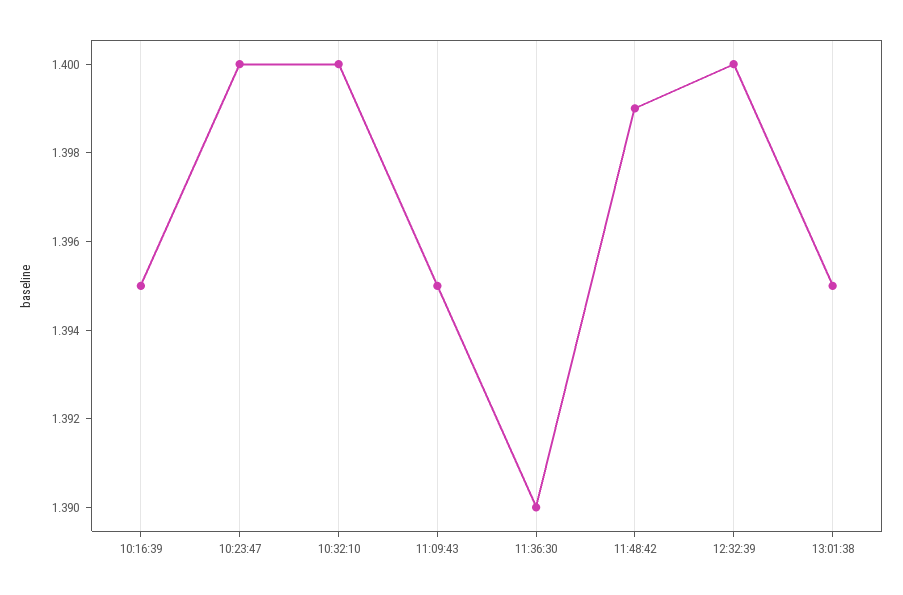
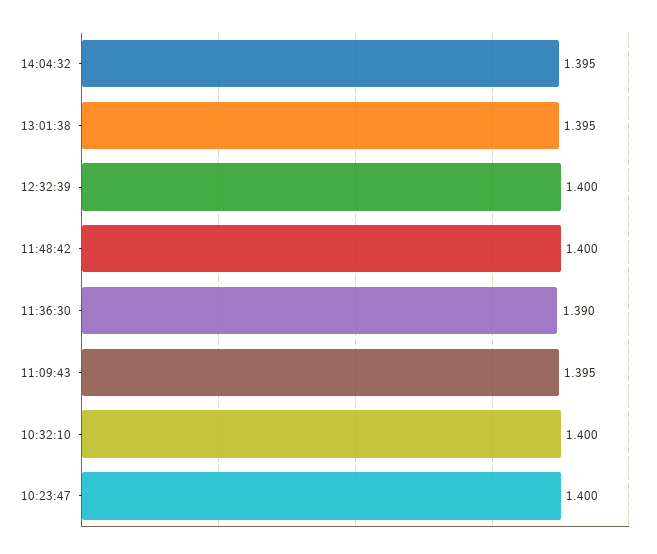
10:16:39: 1.395 -> none
11:48:42: 1.399 -> 1.4
14:04:32: none -> 1.395

